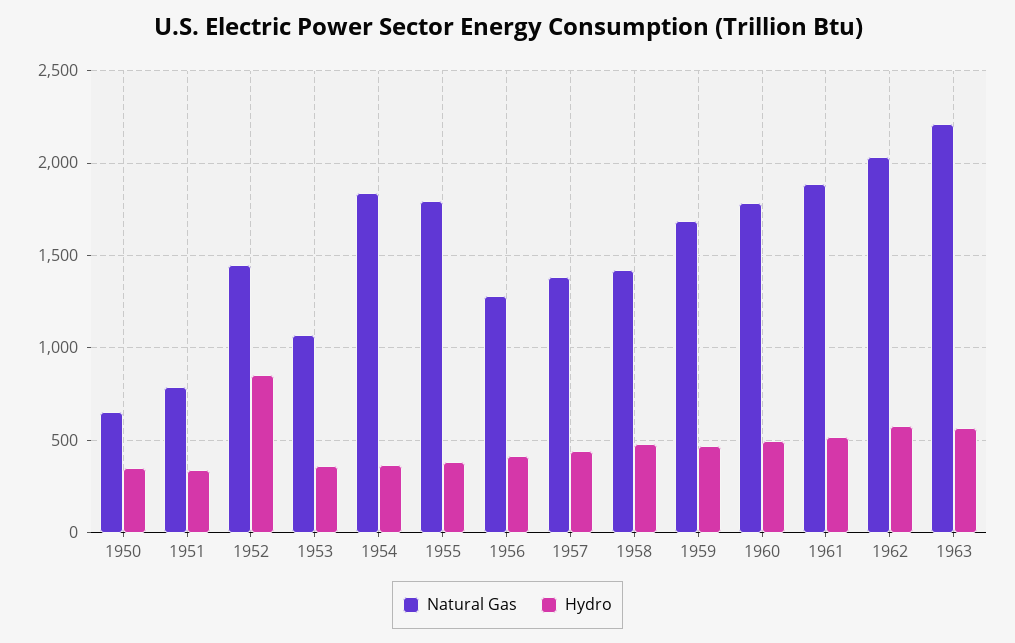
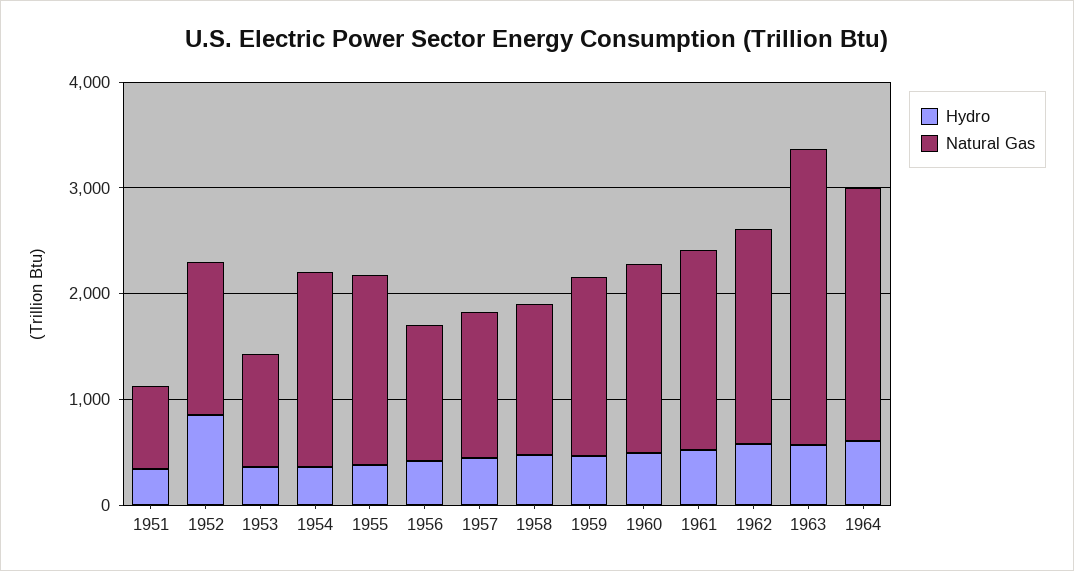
Natural Gas, 1950: 650 -> none
Hydro, 1950: 350 -> none
Natural Gas, 1963: 2200 -> 2800
Hydro, 1964: none -> 600
Natural Gas, 1964: none -> 2400

